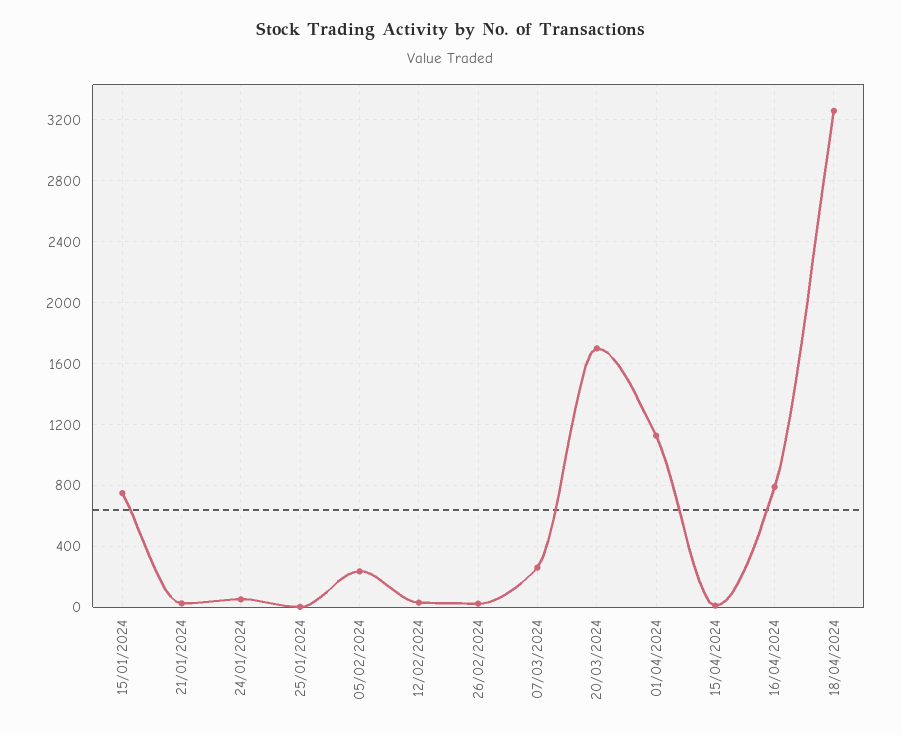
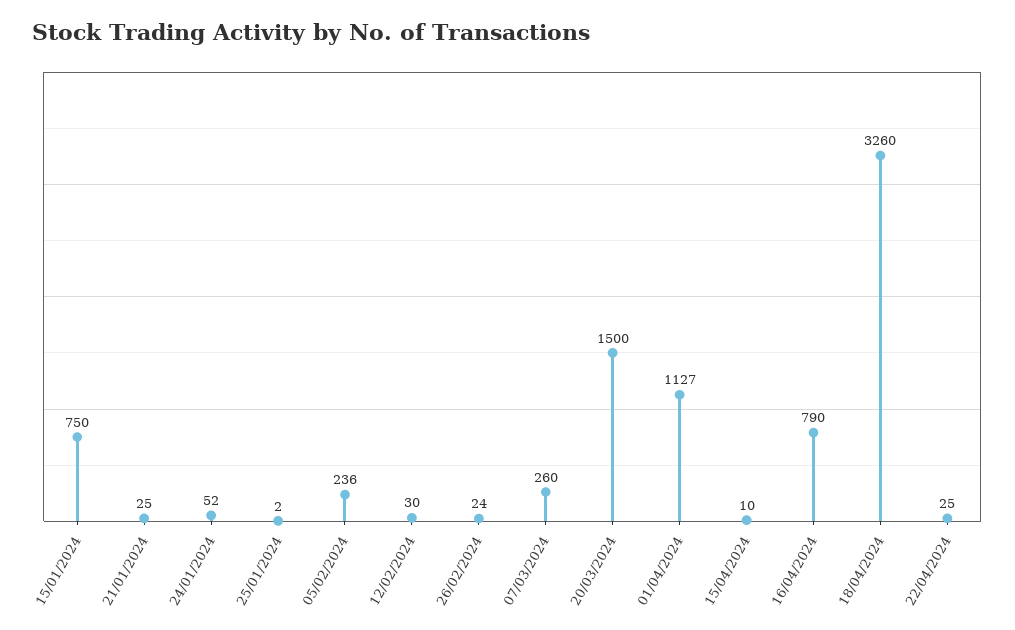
20/03/2024: 1700 -> 1500
22/04/2024: none -> 25

